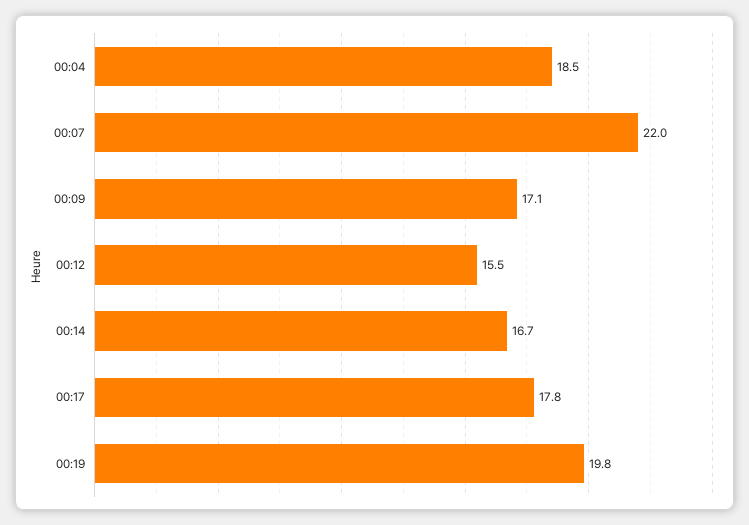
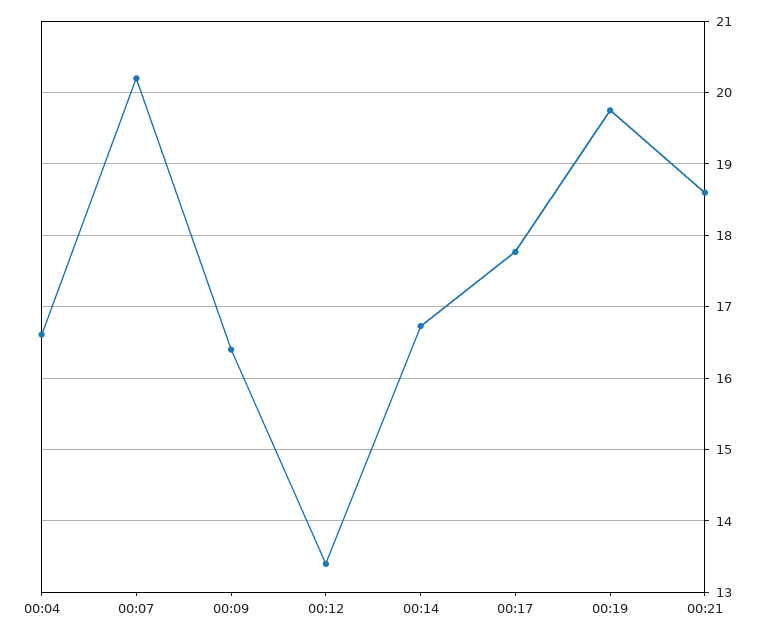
00:04: 18.5 -> 16.6
00:07: 22 -> 20.2
00:09: 17.1 -> 16.4
00:12: 15.5 -> 13.4
00:21: none -> 18.6

